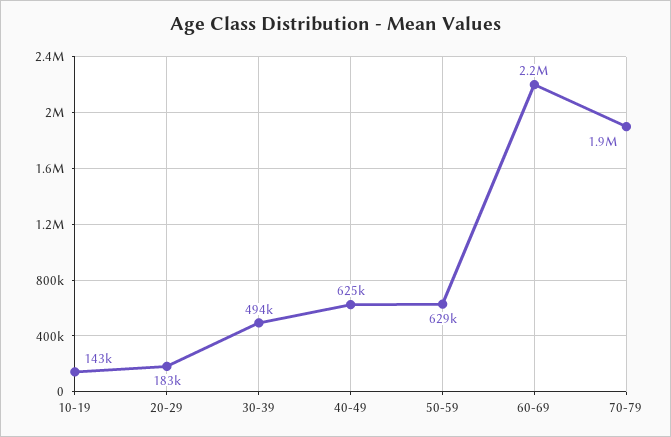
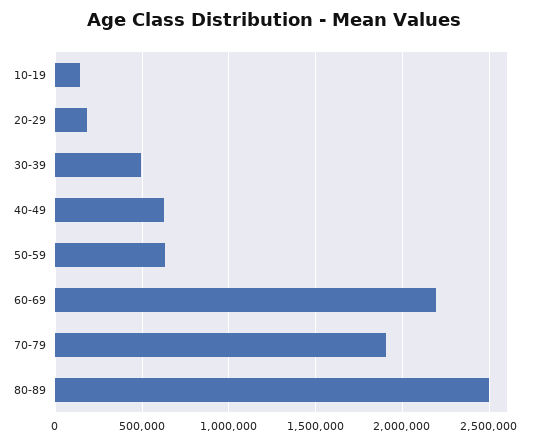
80-89: none -> 2500000

